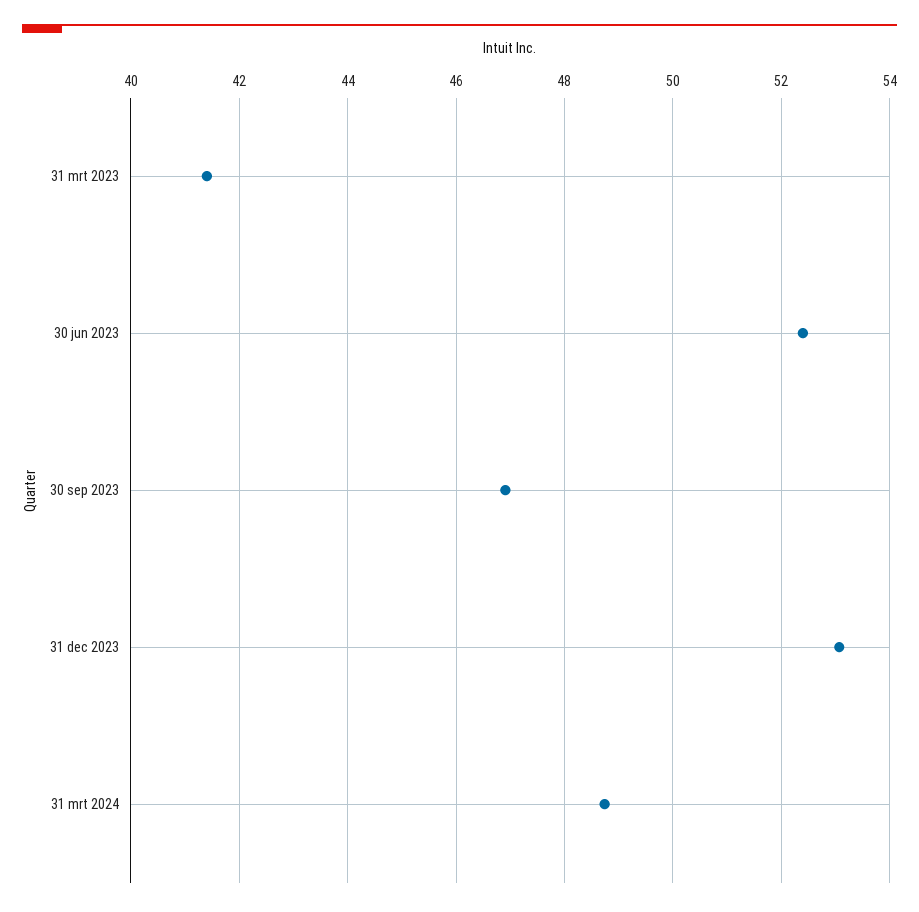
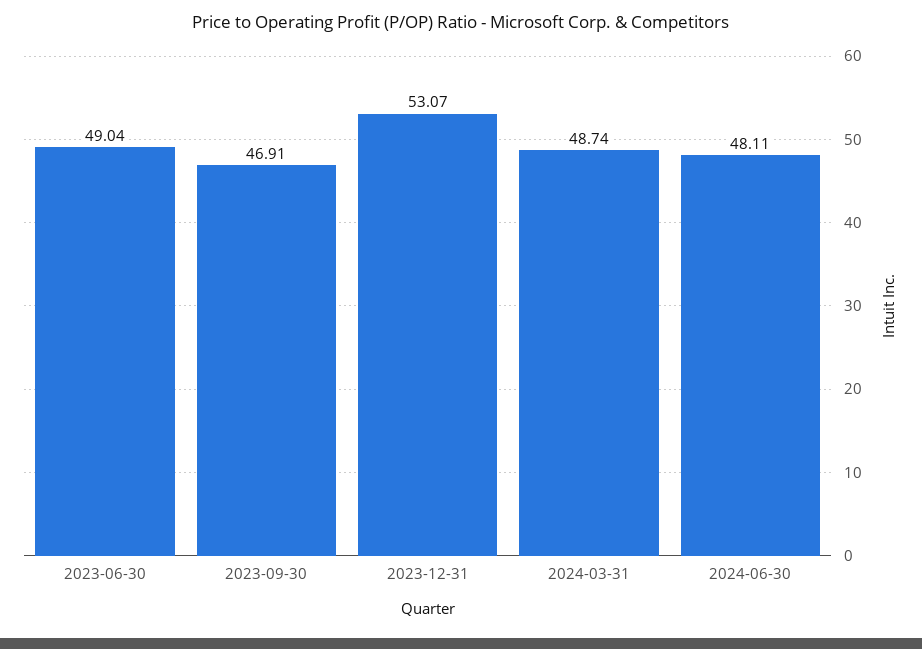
31 mrt 2023: 41.4 -> none
30 jun 2023: 52.4 -> 49.04
2024-06-30: none -> 48.11

